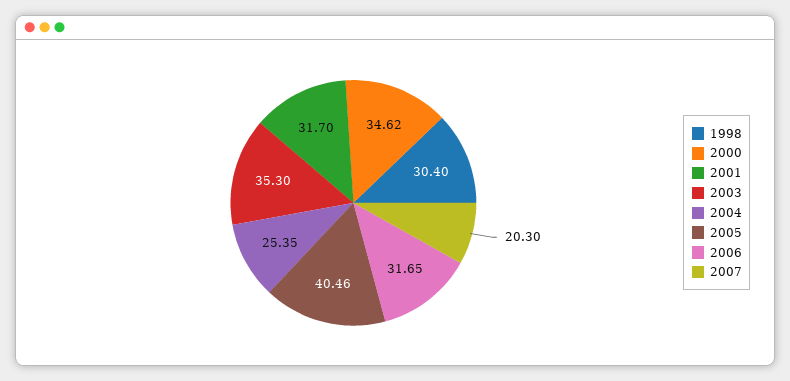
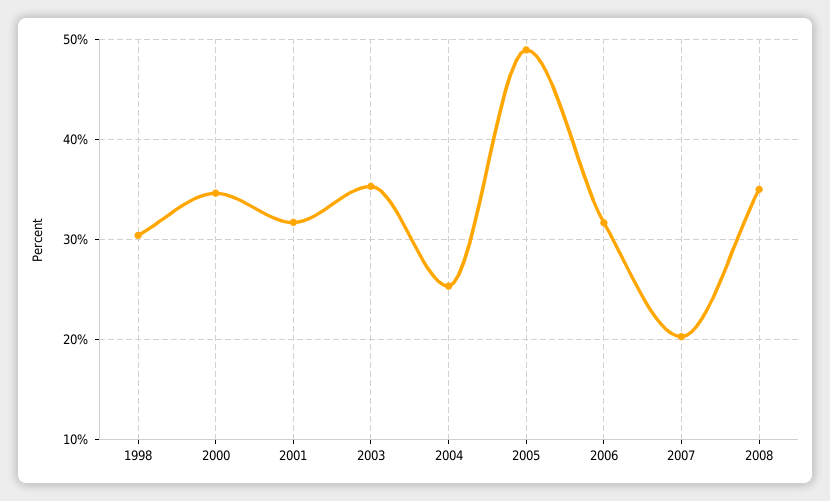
2005: 40.46 -> 49
2008: none -> 35

